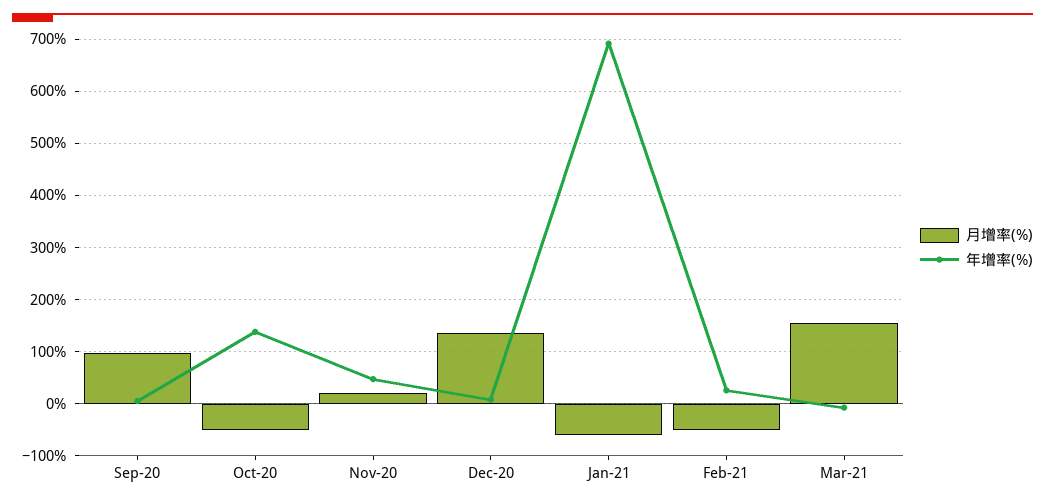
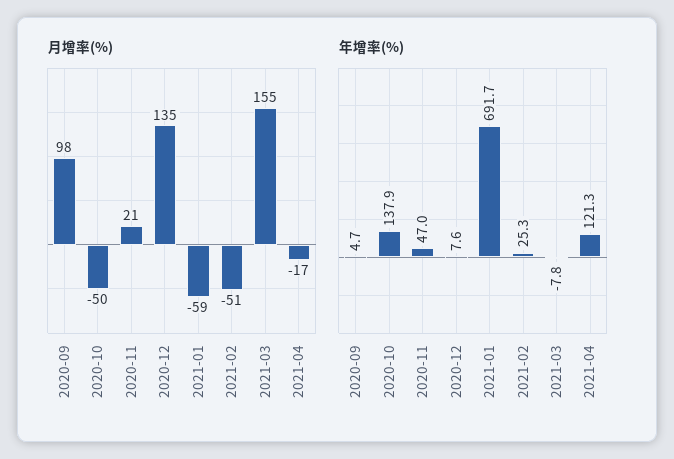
月增率(%), 2021-04: none -> -17
年增率(%), 2021-04: none -> 121.3

